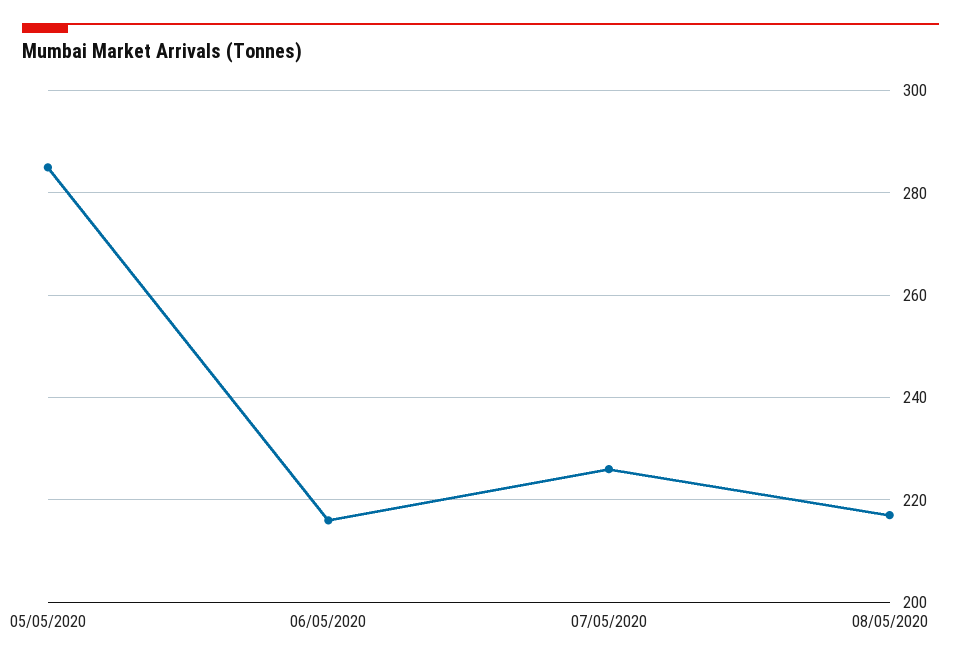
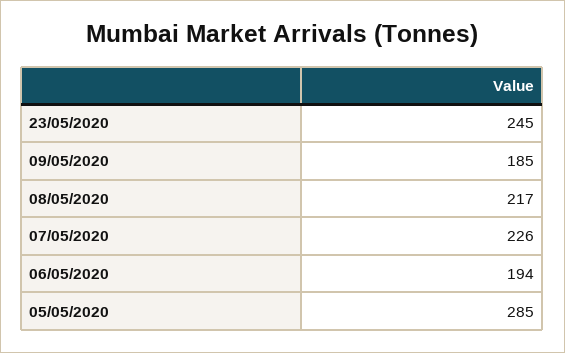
06/05/2020: 215 -> 194
23/05/2020: none -> 245
09/05/2020: none -> 185

